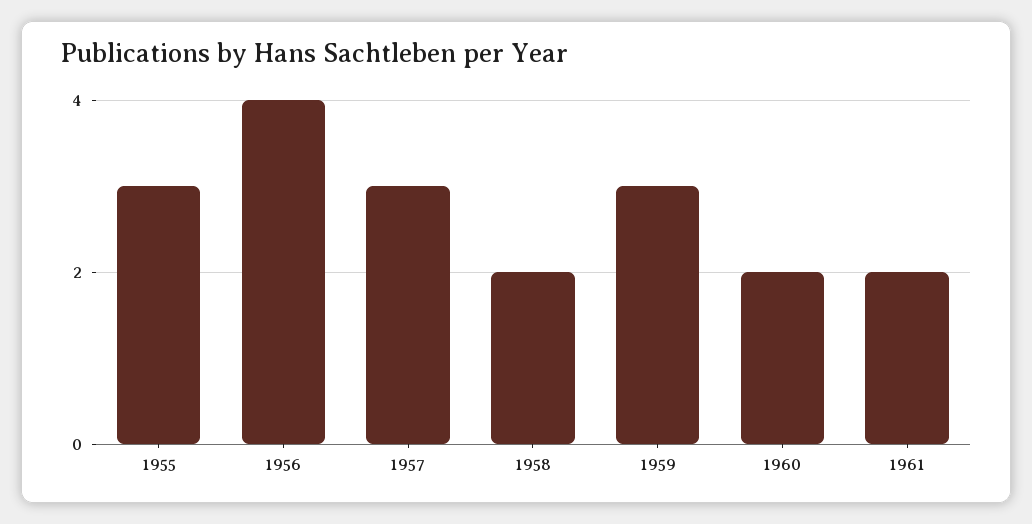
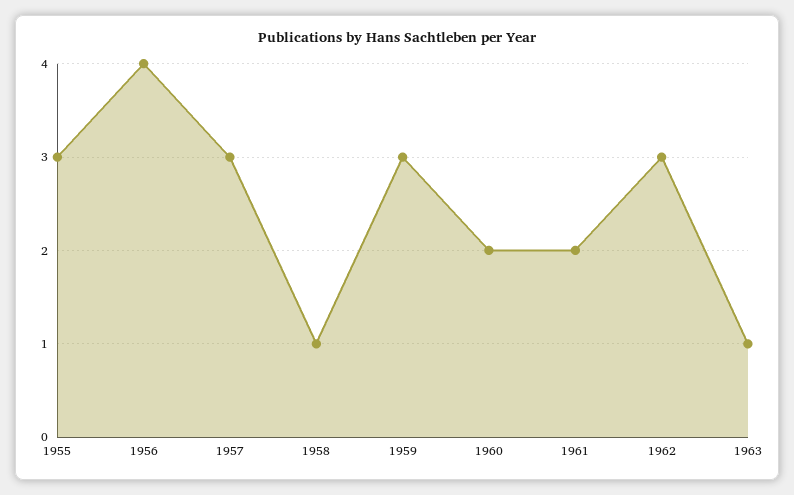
1958: 2 -> 1
1962: none -> 3
1963: none -> 1

